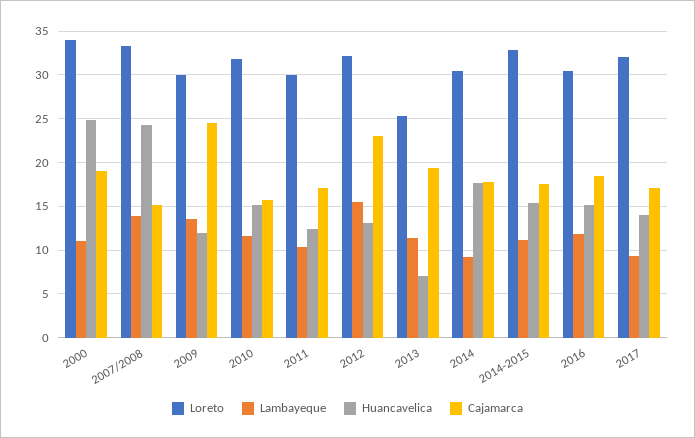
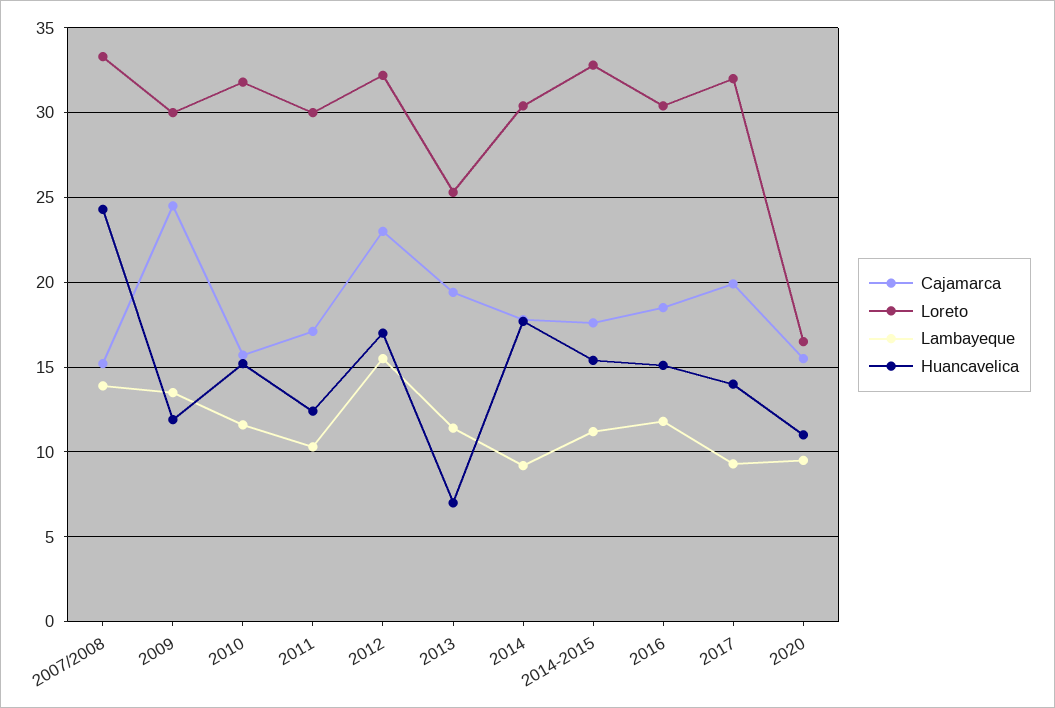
Loreto, 2000: 34 -> none
Lambayeque, 2000: 11 -> none
Huancavelica, 2000: 25 -> none
Cajamarca, 2000: 19 -> none
Huancavelica, 2012: 13 -> 17
Cajamarca, 2017: 17 -> 20
Cajamarca, 2020: none -> 15.5
Loreto, 2020: none -> 16.5
Lambayeque, 2020: none -> 9.5
Huancavelica, 2020: none -> 11

